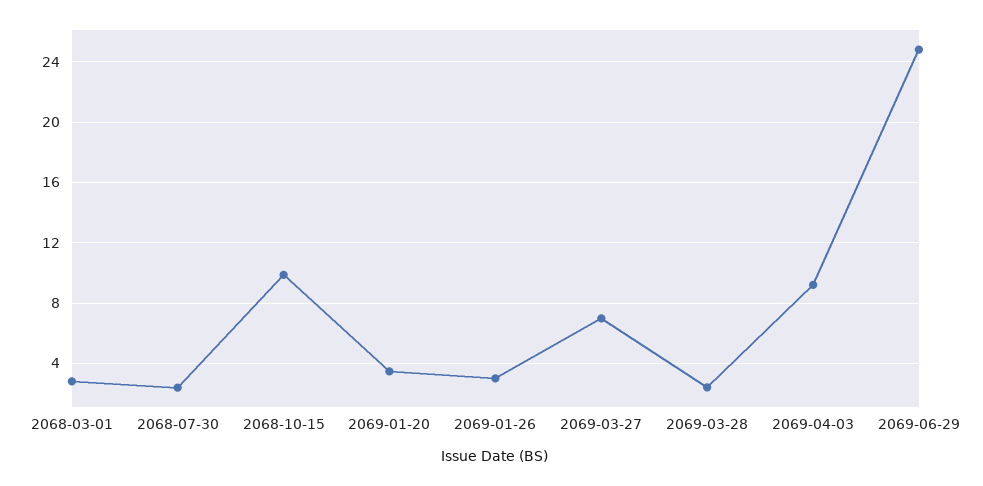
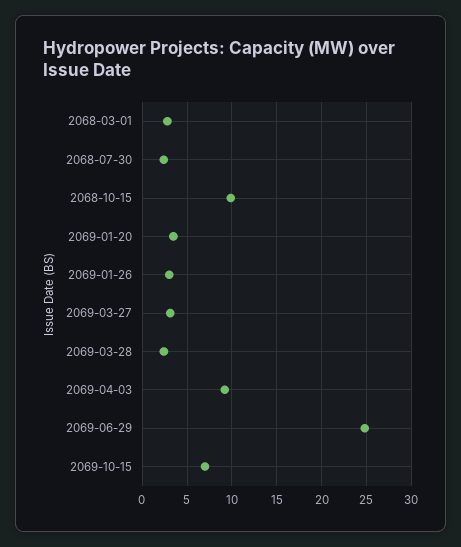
2069-03-27: 7 -> 3
2069-10-15: none -> 7

